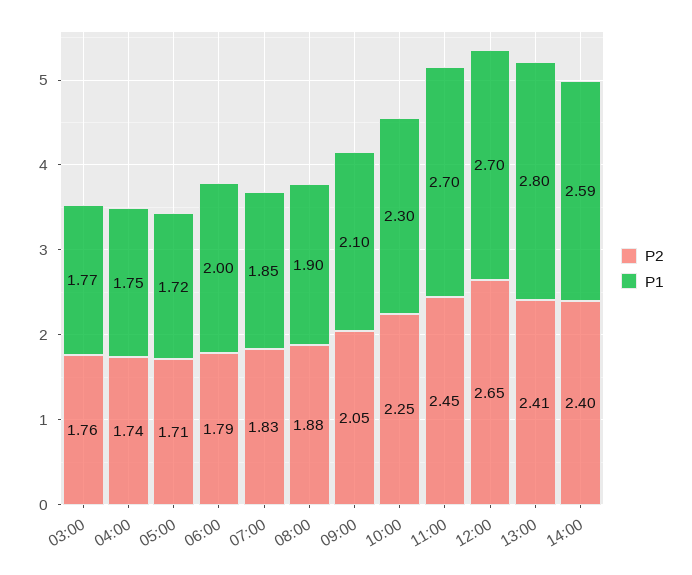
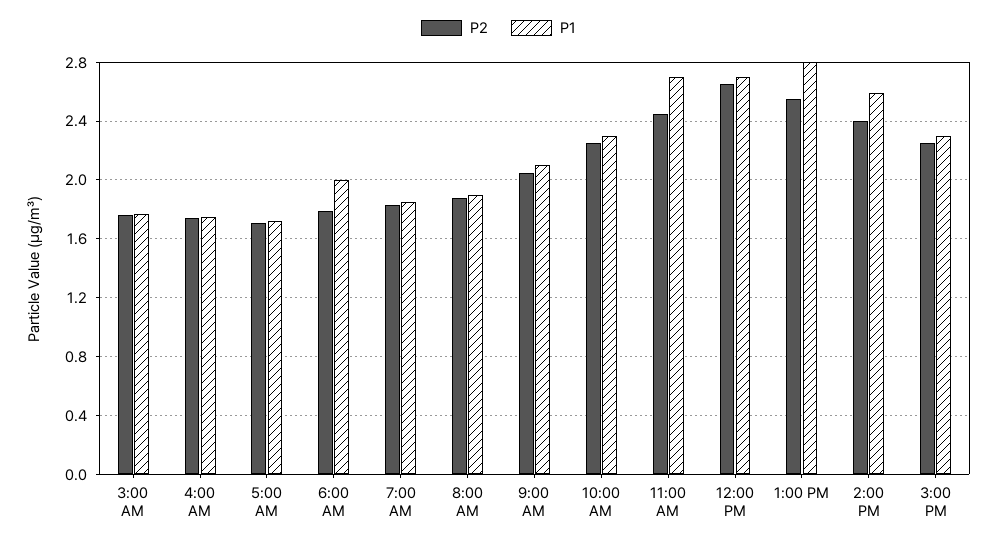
P2, 13:00: 2.41 -> 2.55
P2, 3:00 PM: none -> 2.25
P1, 3:00 PM: none -> 2.3

